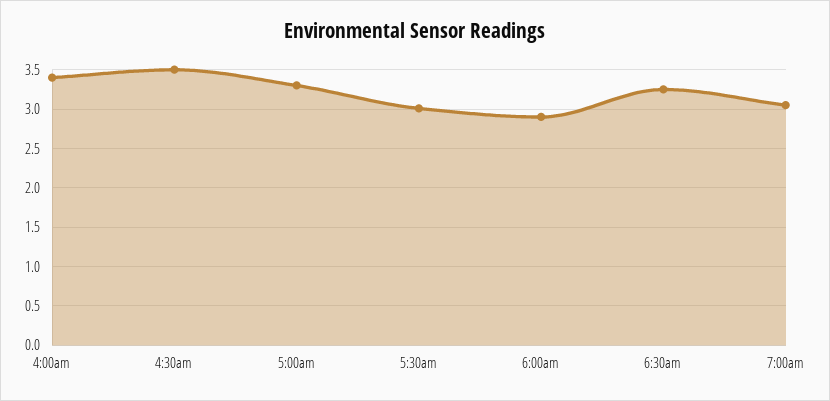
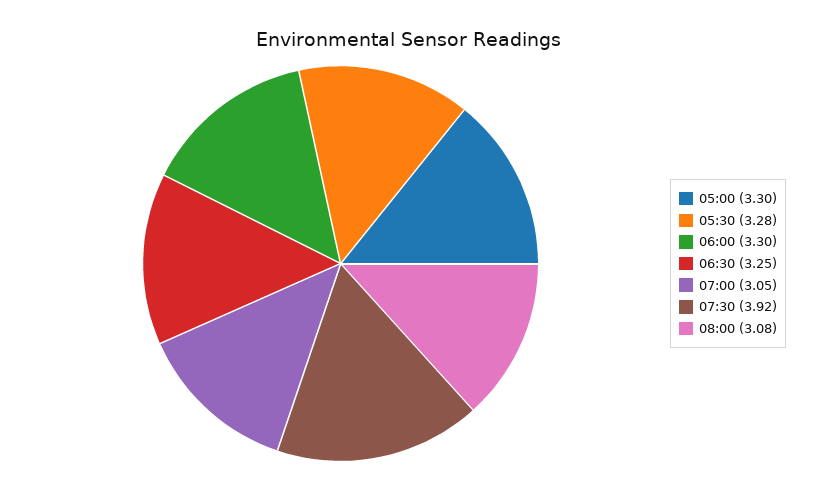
4:00am: 3.4 -> none
4:30am: 3.5 -> none
5:30am: 3 -> 3.28
6:00am: 2.9 -> 3.3
07:30: none -> 3.92
08:00: none -> 3.08

